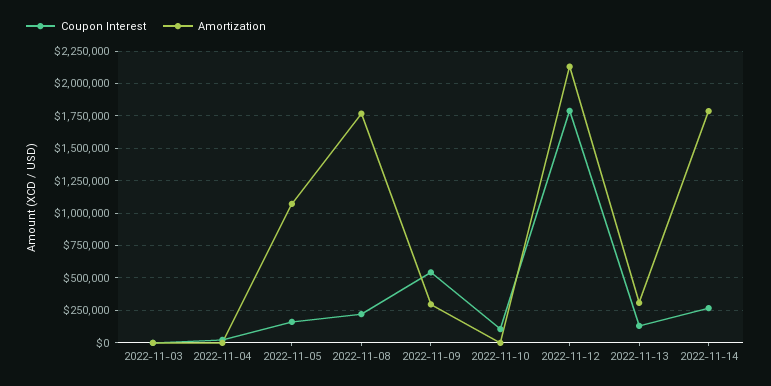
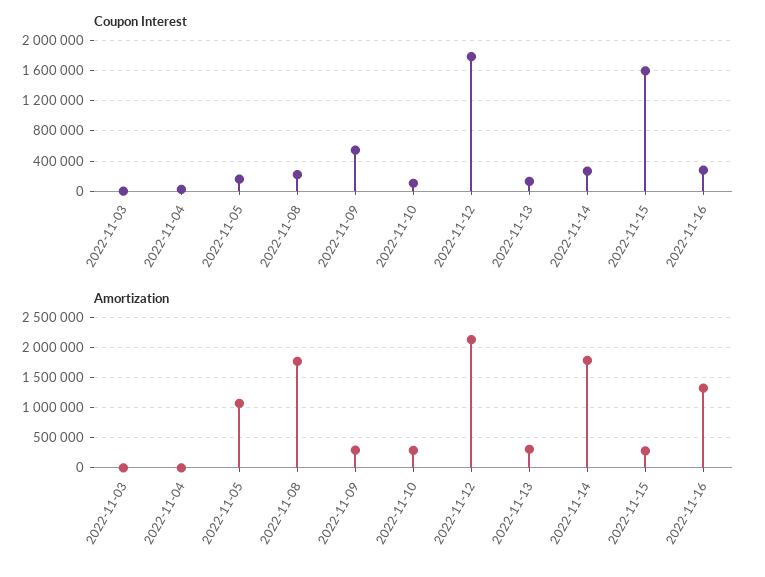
Amortization, 2022-11-10: 0 -> 300000
Coupon Interest, 2022-11-15: none -> 1600000
Coupon Interest, 2022-11-16: none -> 300000
Amortization, 2022-11-15: none -> 300000
Amortization, 2022-11-16: none -> 1300000

